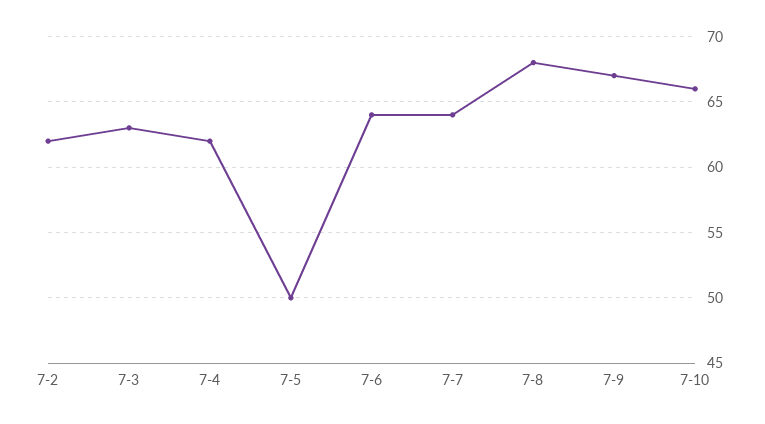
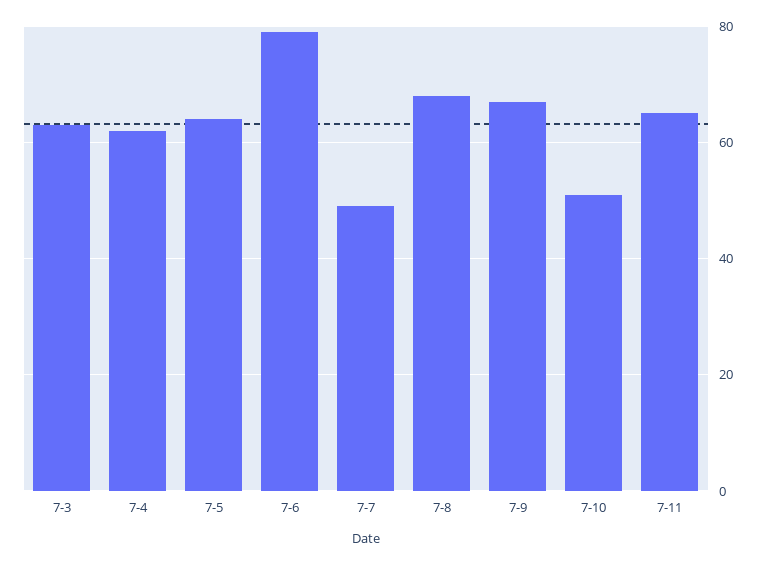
7-2: 62 -> none
7-5: 50 -> 65
7-6: 64 -> 80
7-7: 64 -> 50
7-10: 66 -> 50
7-11: none -> 65

